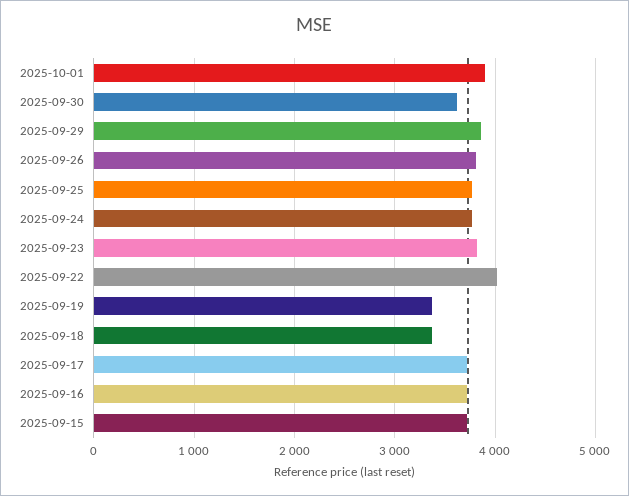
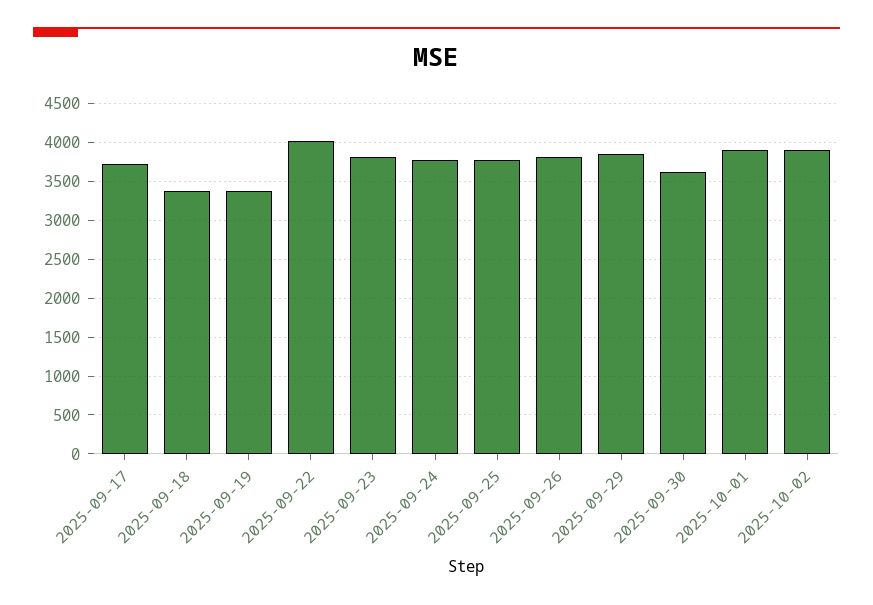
2025-09-16: 3700 -> none
2025-09-15: 3700 -> none
2025-10-02: none -> 3900

